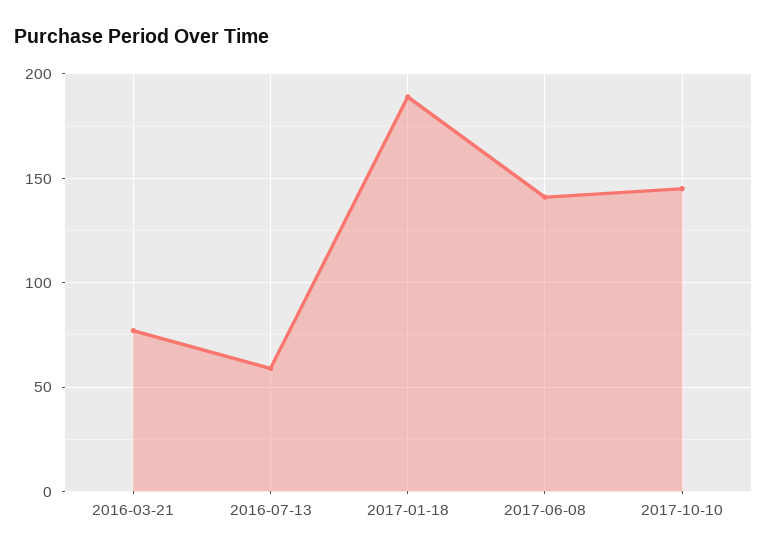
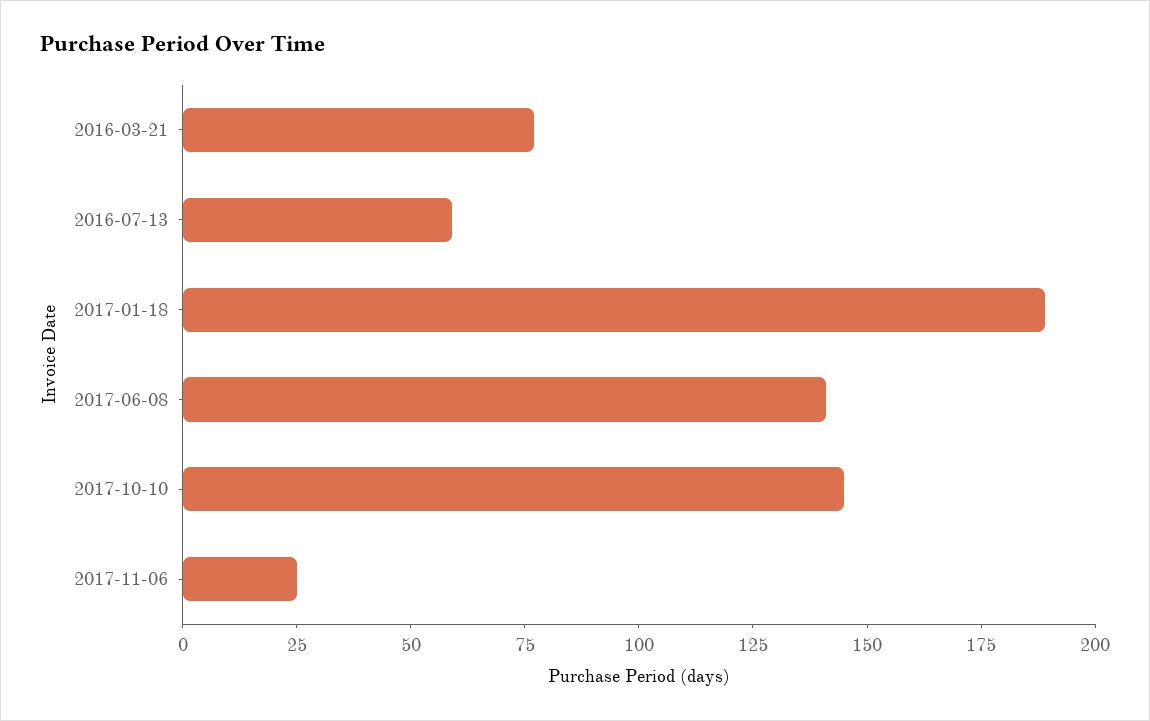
2017-11-06: none -> 25

